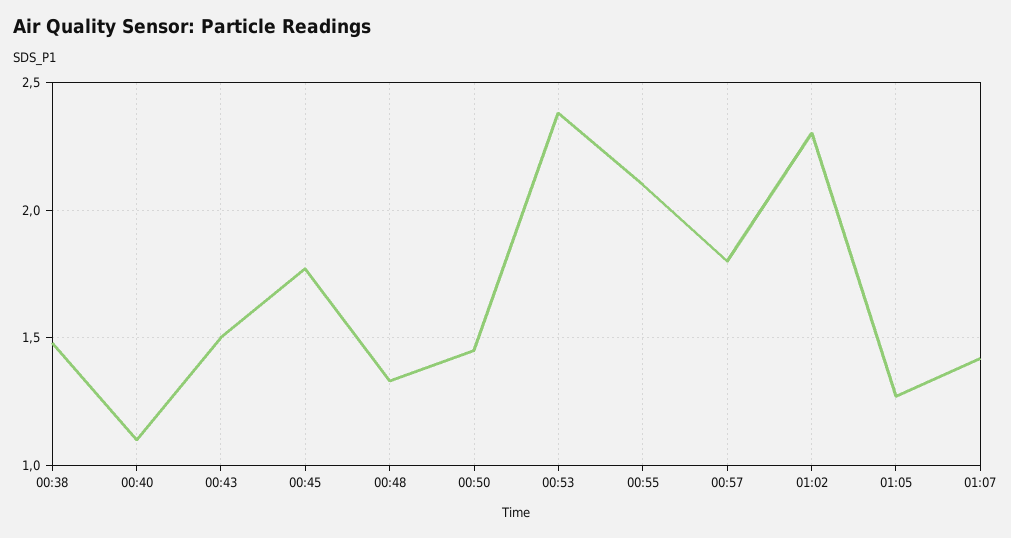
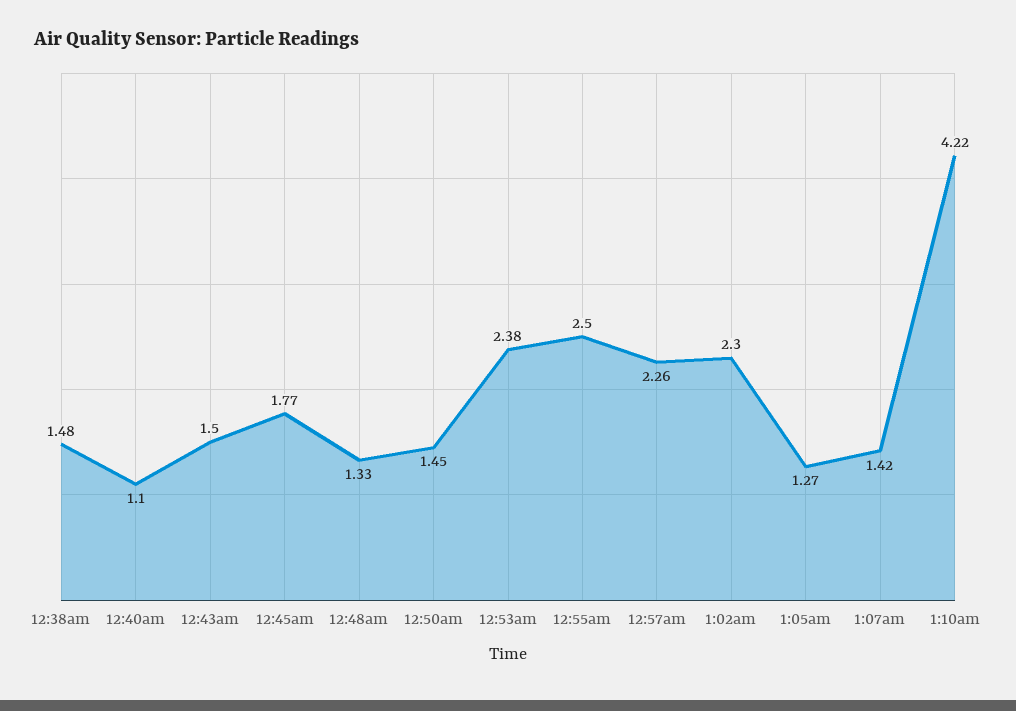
00:55: 2.1 -> 2.5
00:57: 1.8 -> 2.26
1:10am: none -> 4.22

